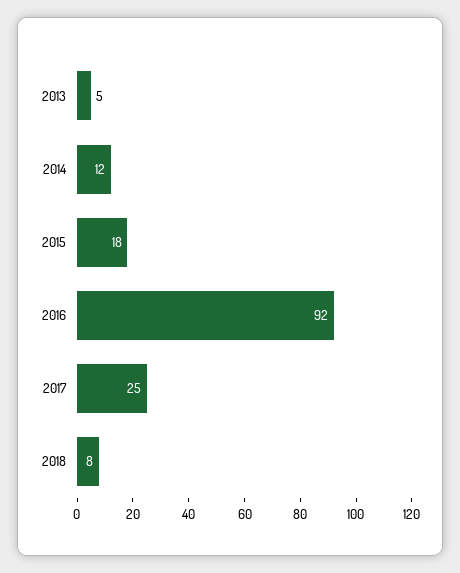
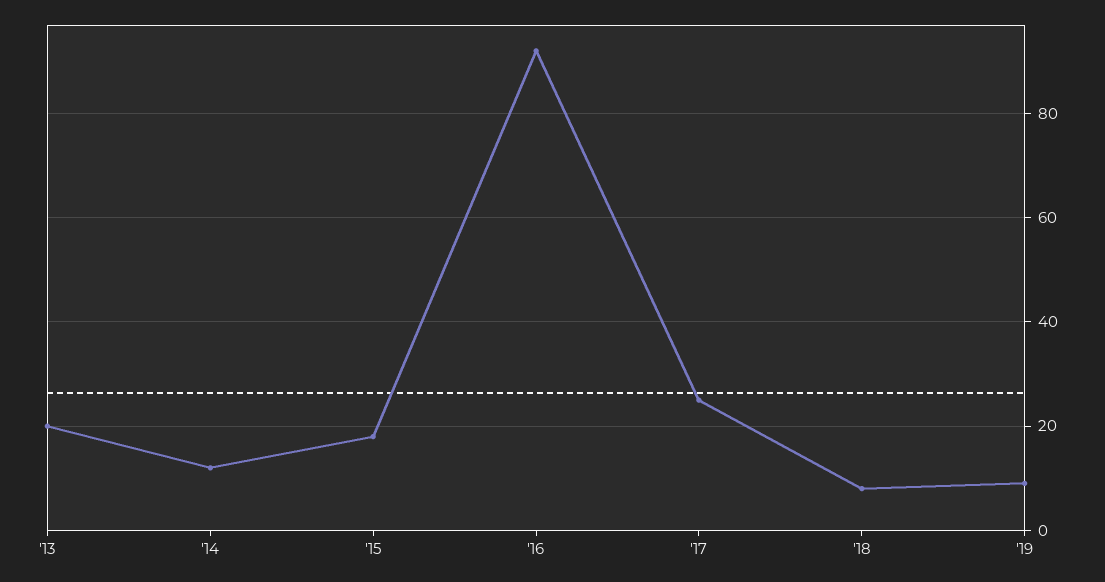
2013: 5 -> 20
'19: none -> 10

